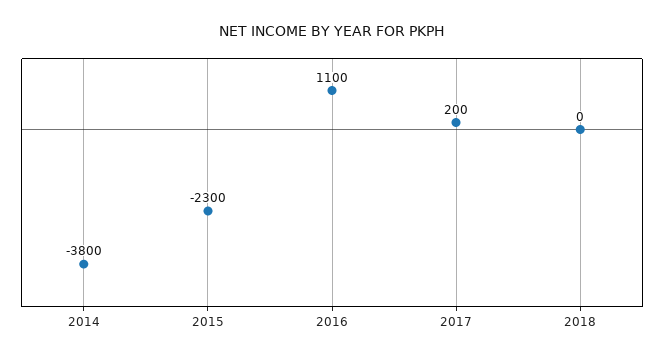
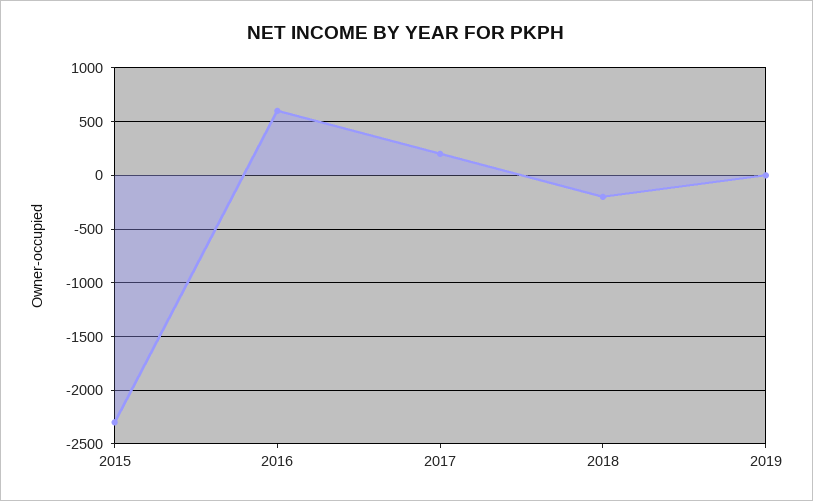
2014: -3800 -> none
2016: 1100 -> 600
2018: 0 -> -200
2019: none -> 0

